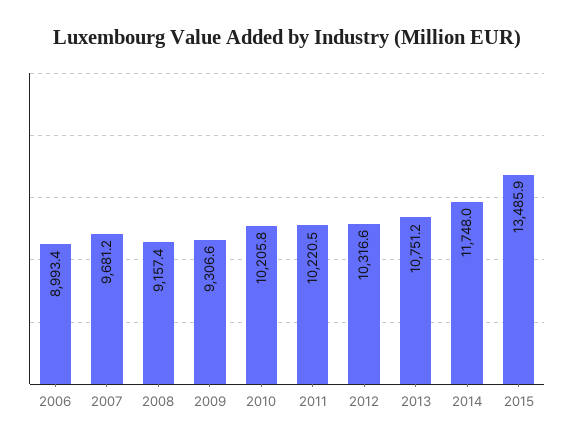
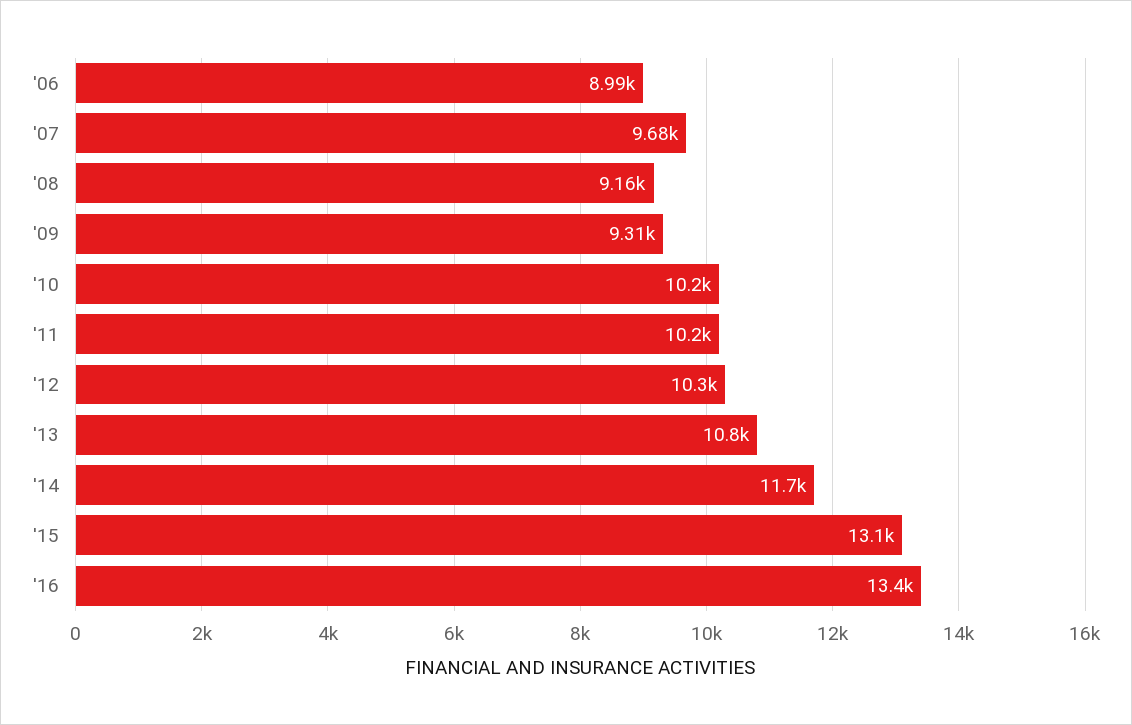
2015: 13485.9 -> 13100
'16: none -> 13400

